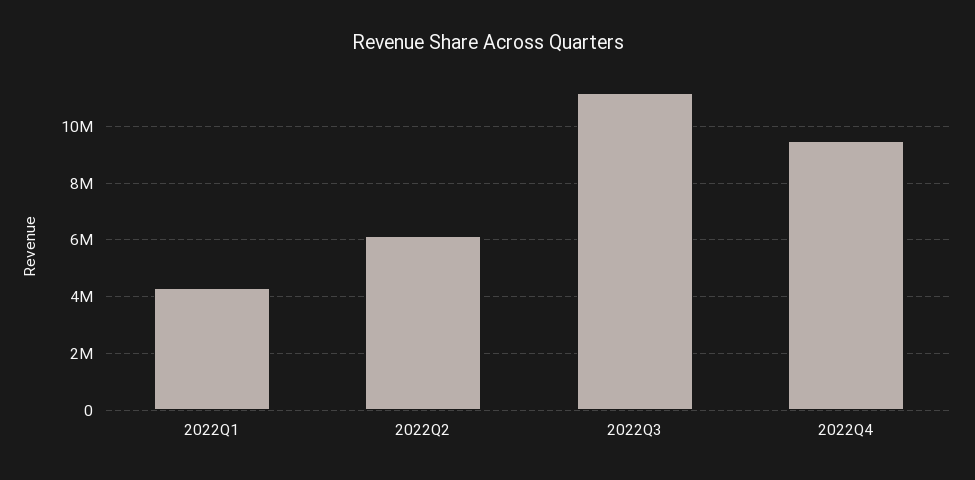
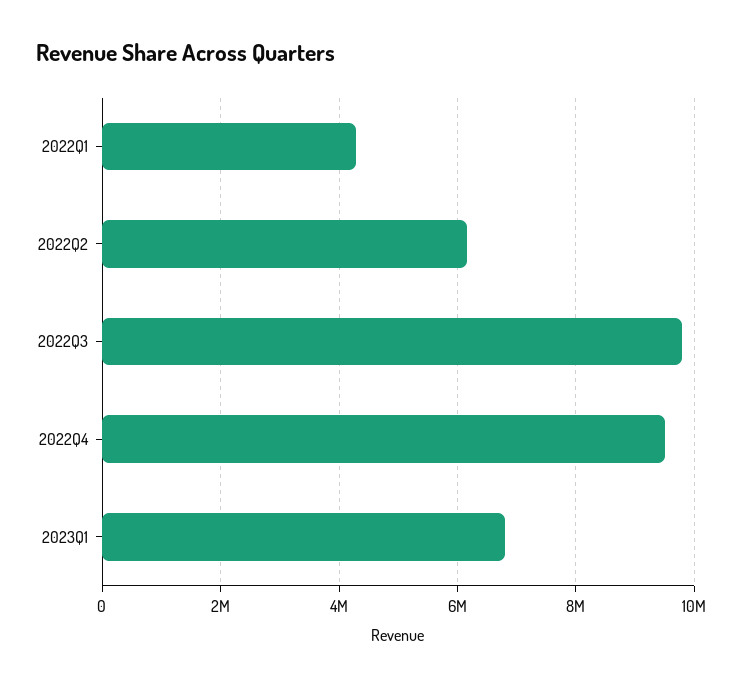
2022Q3: 11250000 -> 9800000
2023Q1: none -> 6800000

